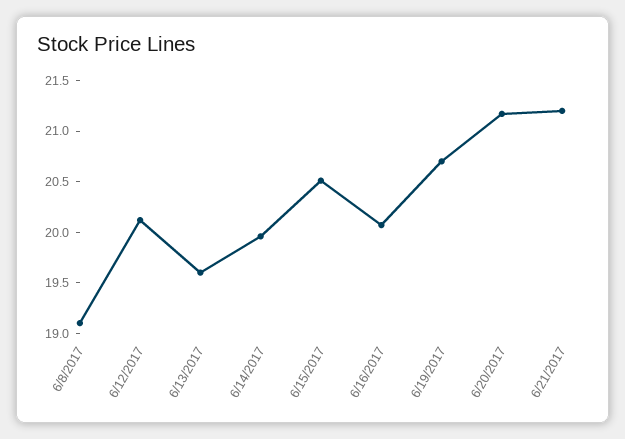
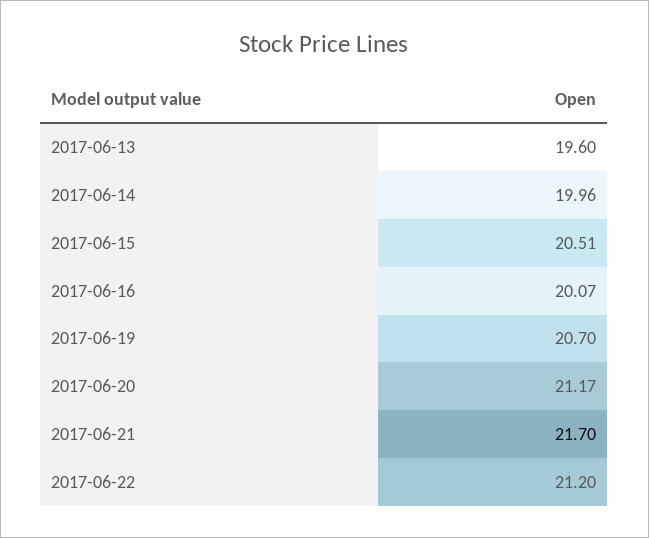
6/8/2017: 19.1 -> none
6/12/2017: 20.1 -> none
6/21/2017: 21.2 -> 21.7
2017-06-22: none -> 21.2

